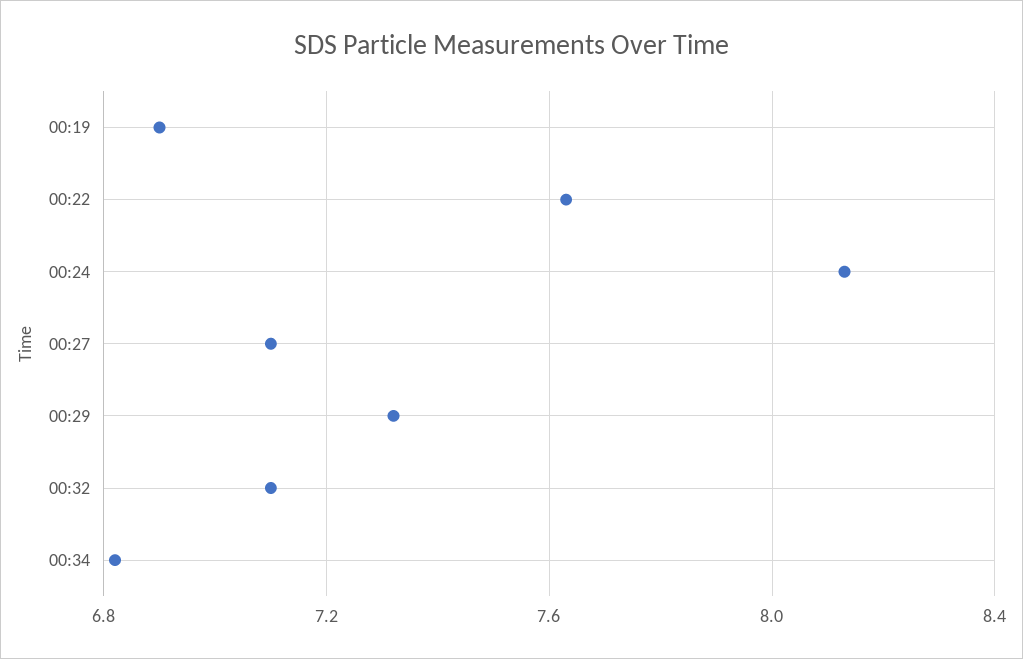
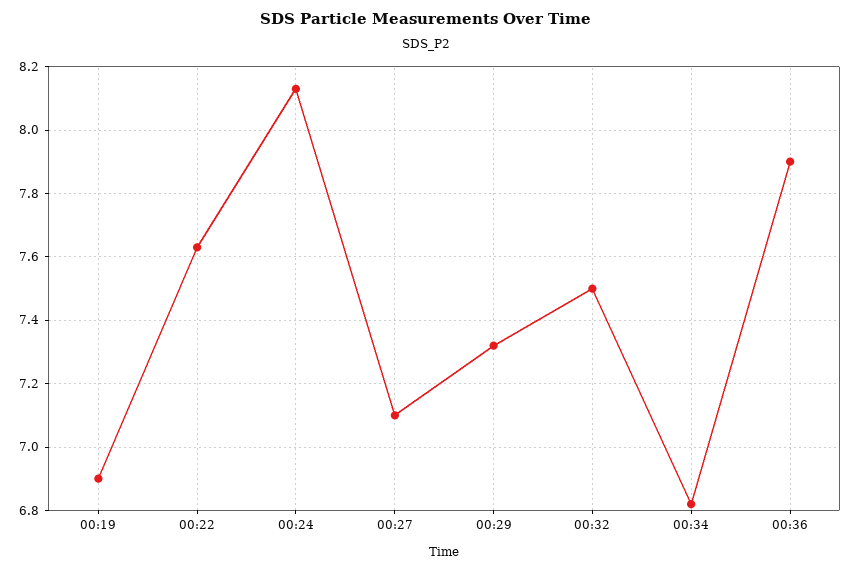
00:32: 7.1 -> 7.5
00:36: none -> 7.9

